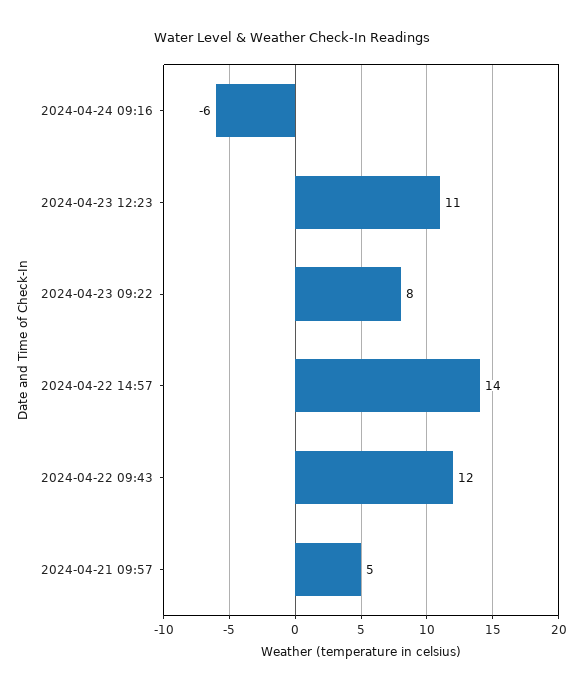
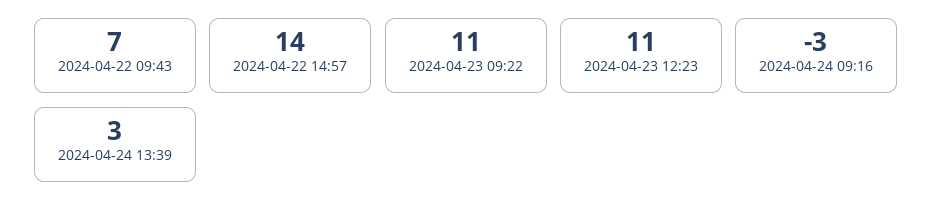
2024-04-24 09:16: -6 -> -3
2024-04-23 09:22: 8 -> 11
2024-04-22 09:43: 12 -> 7
2024-04-21 09:57: 5 -> none
2024-04-24 13:39: none -> 3

